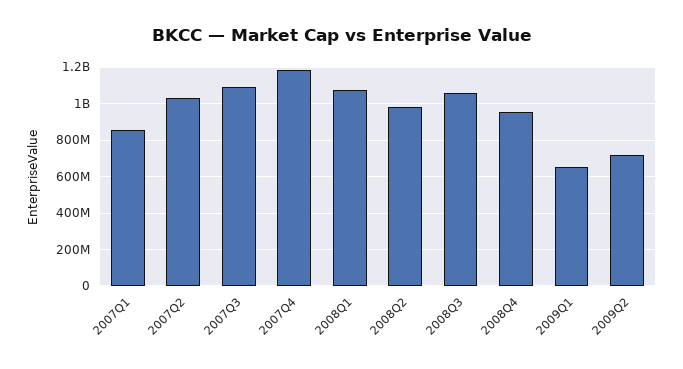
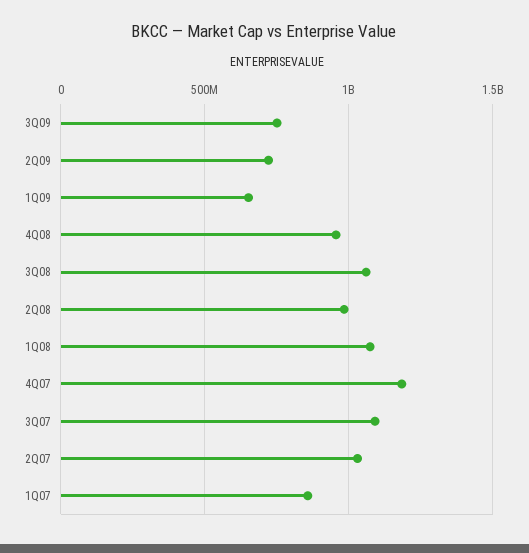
3Q09: none -> 750000000

